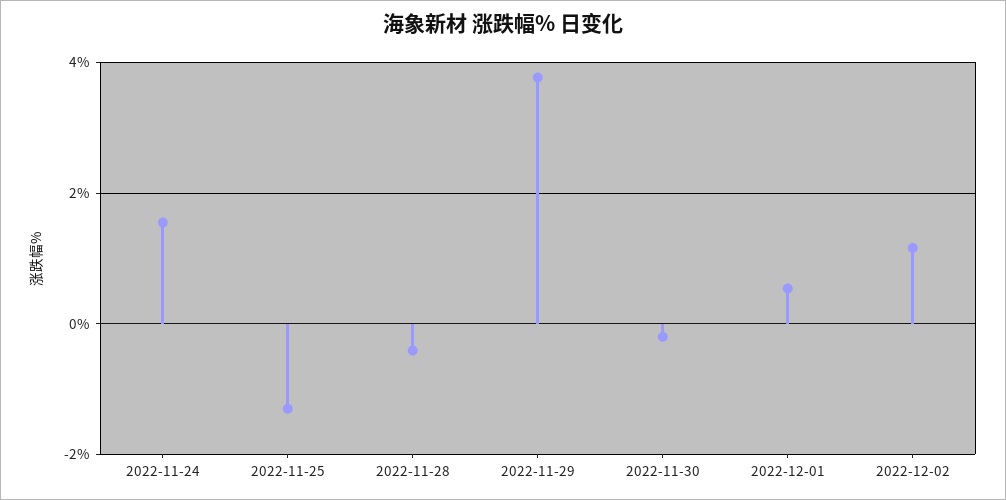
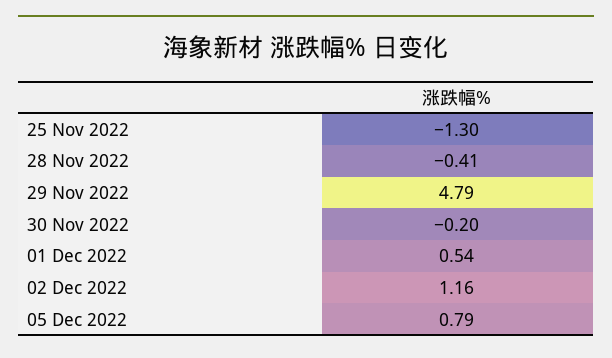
2022-11-24: 1.6 -> none
2022-11-29: 3.8 -> 4.79
05 Dec 2022: none -> 0.79

